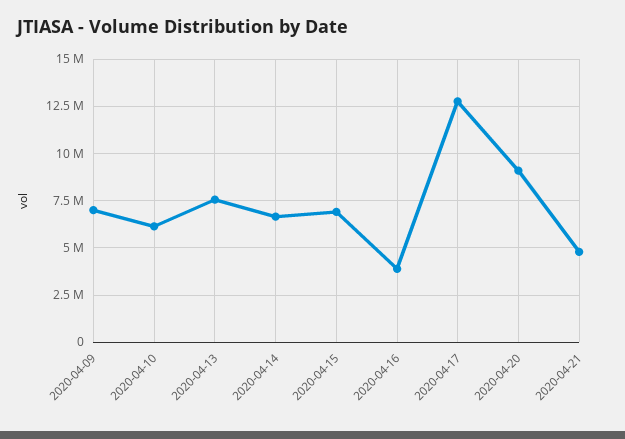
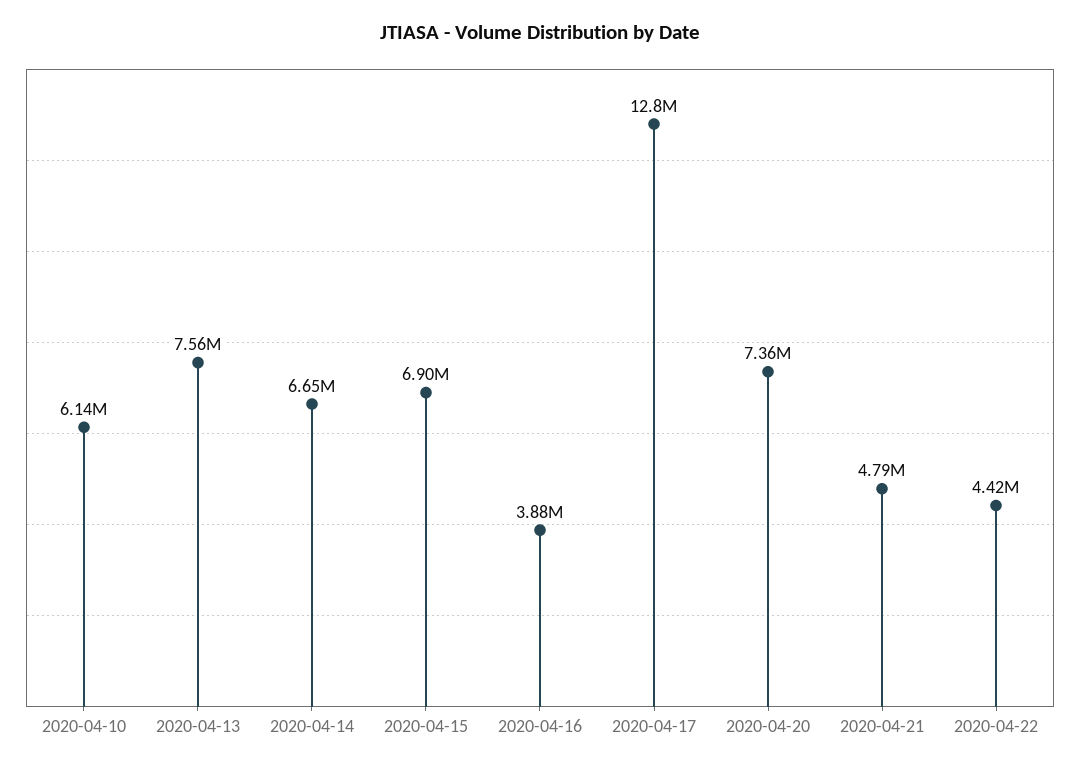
2020-04-09: 7000000 -> none
2020-04-20: 9000000 -> 7360000
2020-04-22: none -> 4420000

